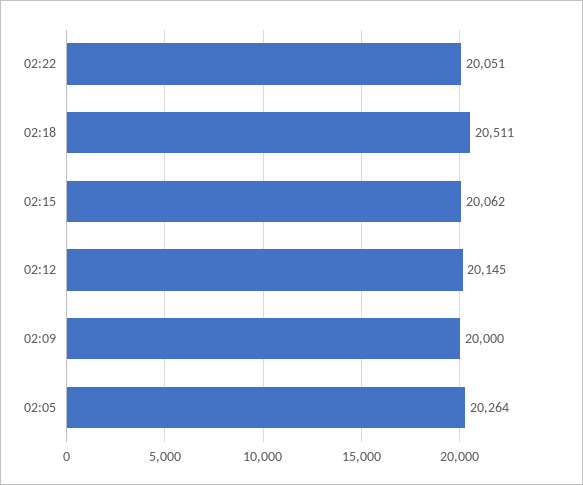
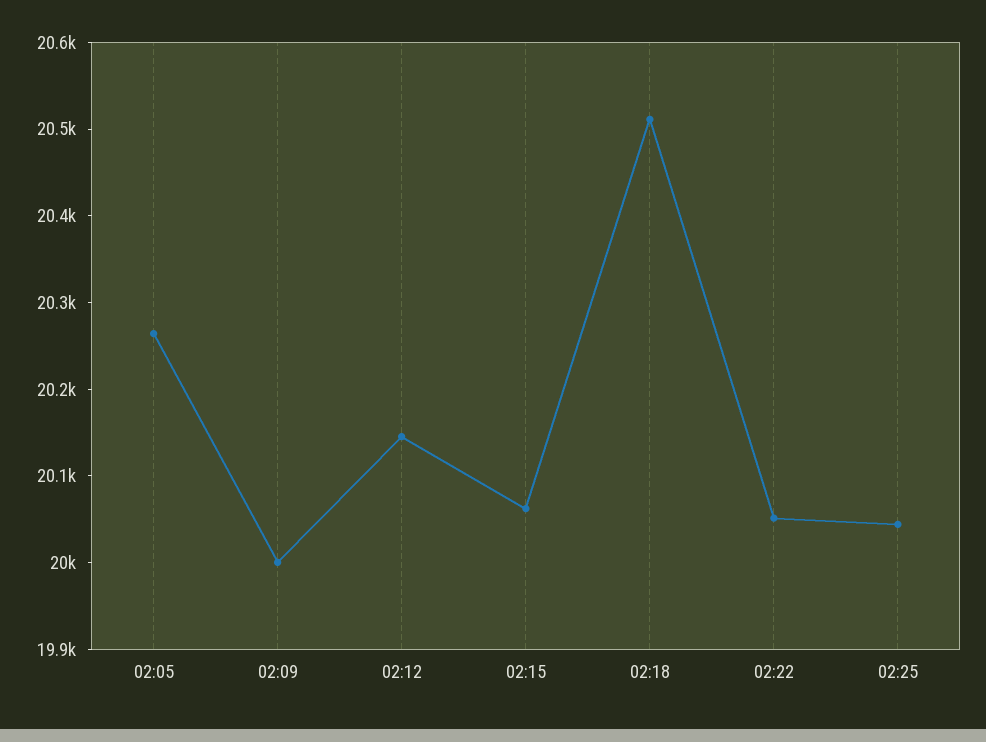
02:25: none -> 20040

